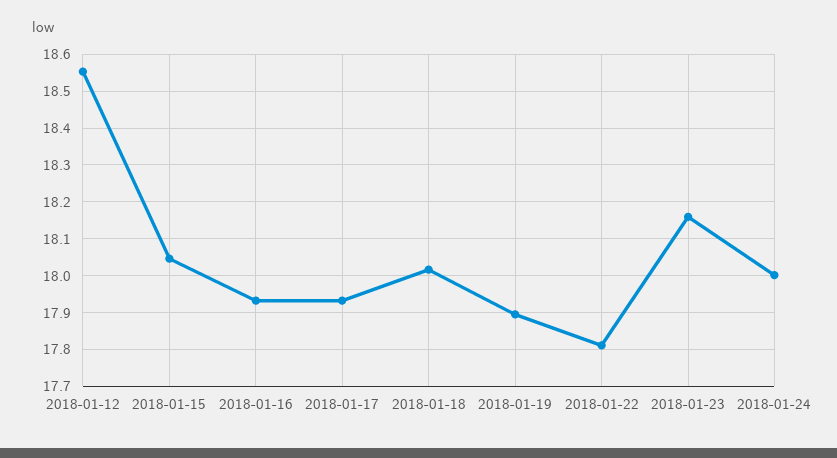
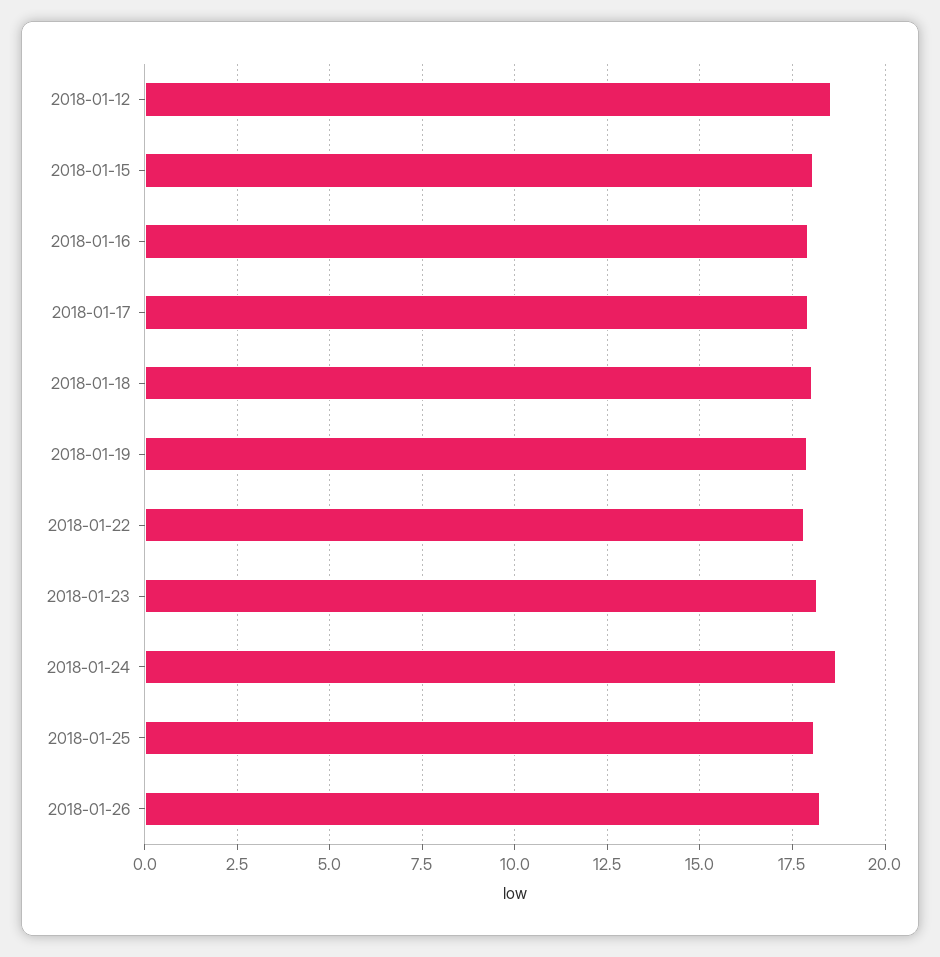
2018-01-24: 18 -> 18.75
2018-01-25: none -> 18
2018-01-26: none -> 18.25

